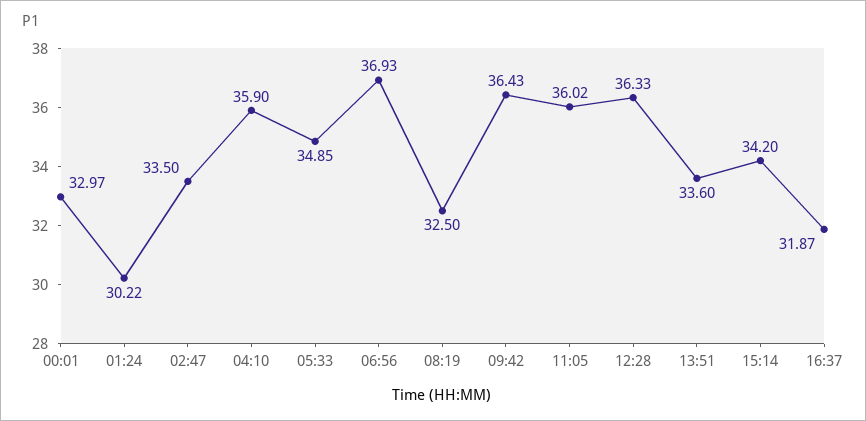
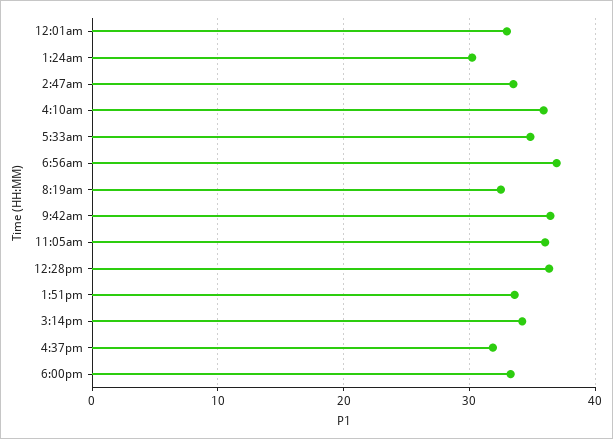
6:00pm: none -> 33

